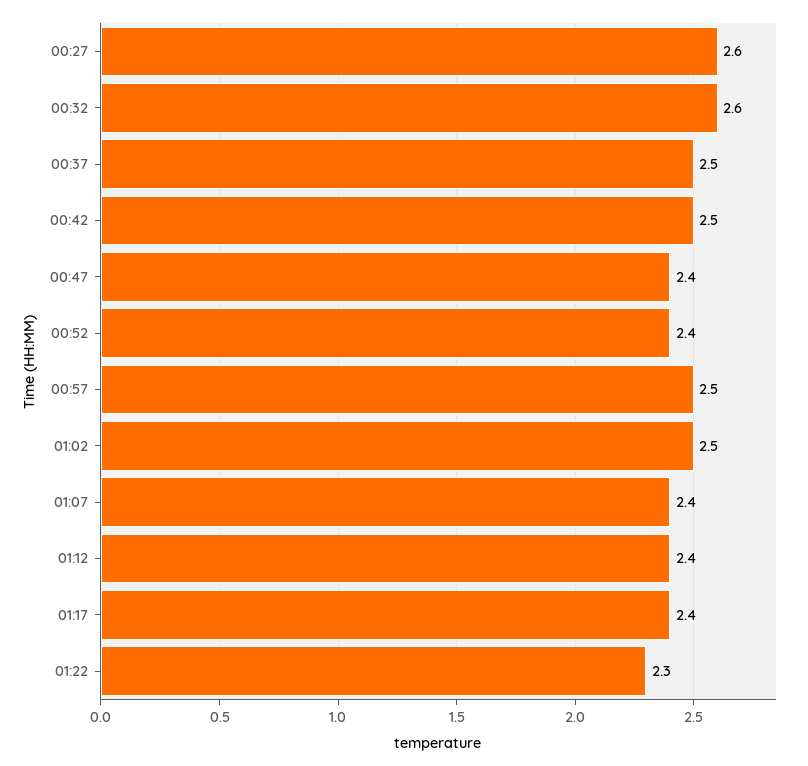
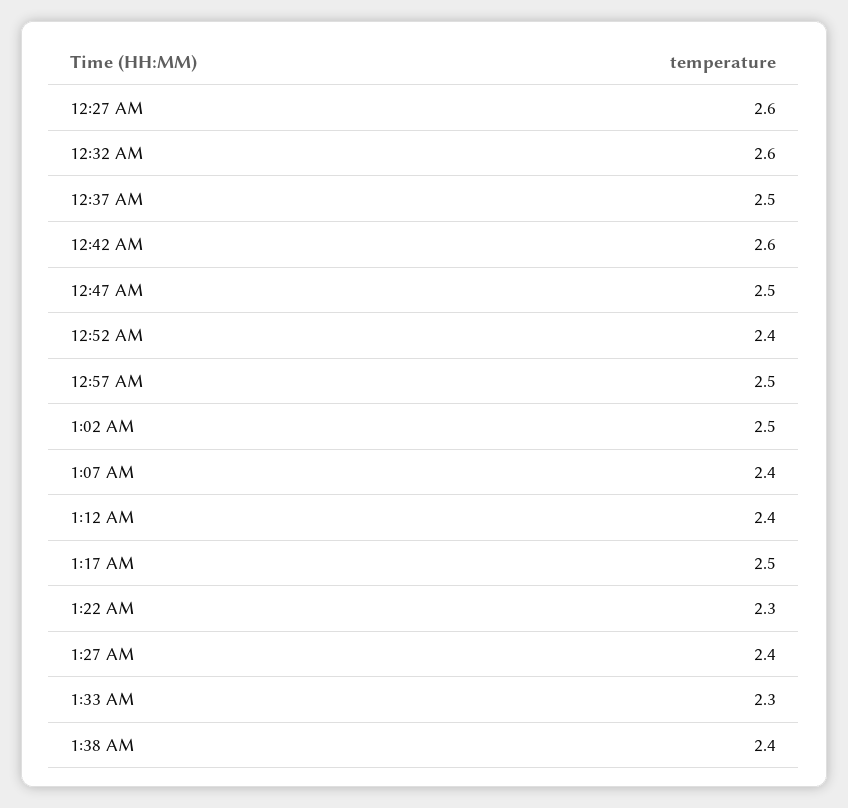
00:42: 2.5 -> 2.6
00:47: 2.4 -> 2.5
01:17: 2.4 -> 2.5
1:27 AM: none -> 2.4
1:33 AM: none -> 2.3
1:38 AM: none -> 2.4

